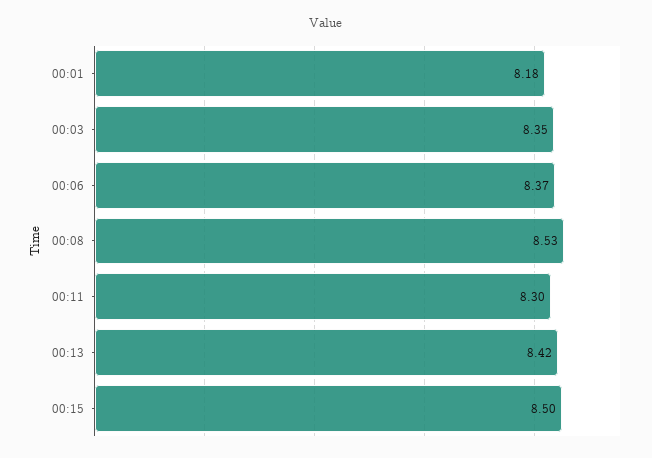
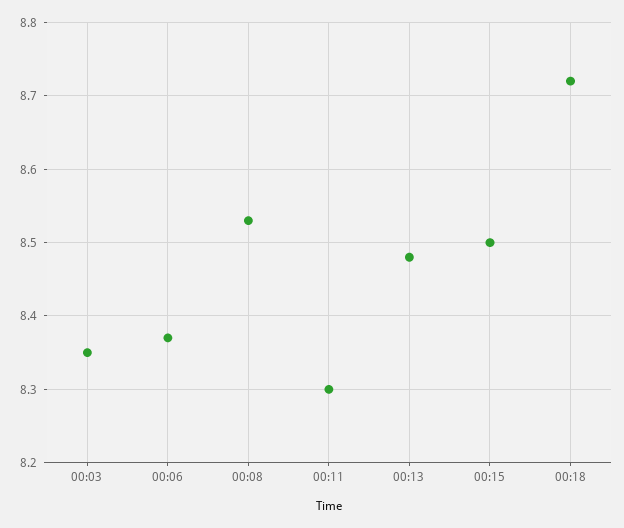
00:01: 8.18 -> none
00:13: 8.42 -> 8.48
00:18: none -> 8.72

